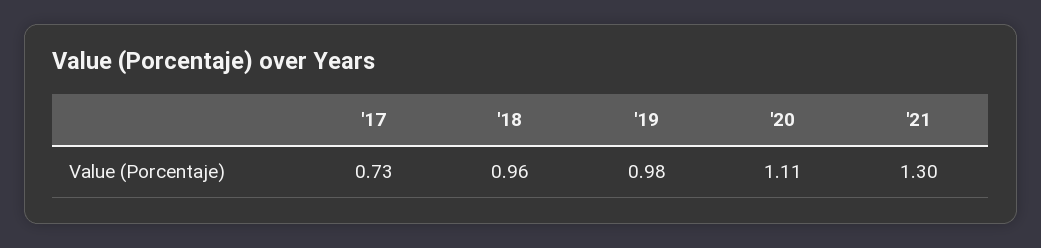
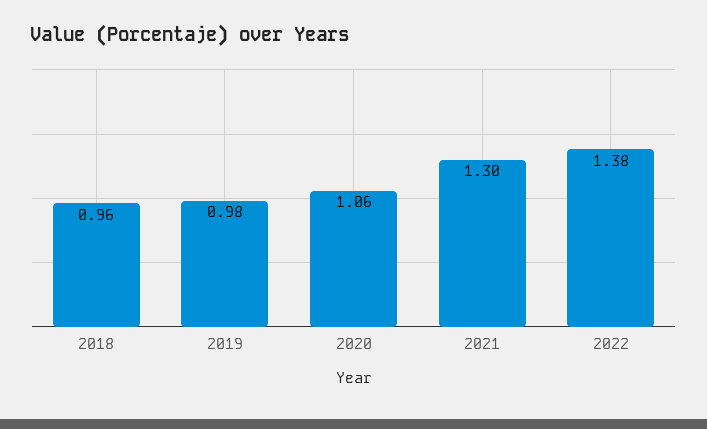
'17: 0.73 -> none
'20: 1.11 -> 1.06
2022: none -> 1.38

